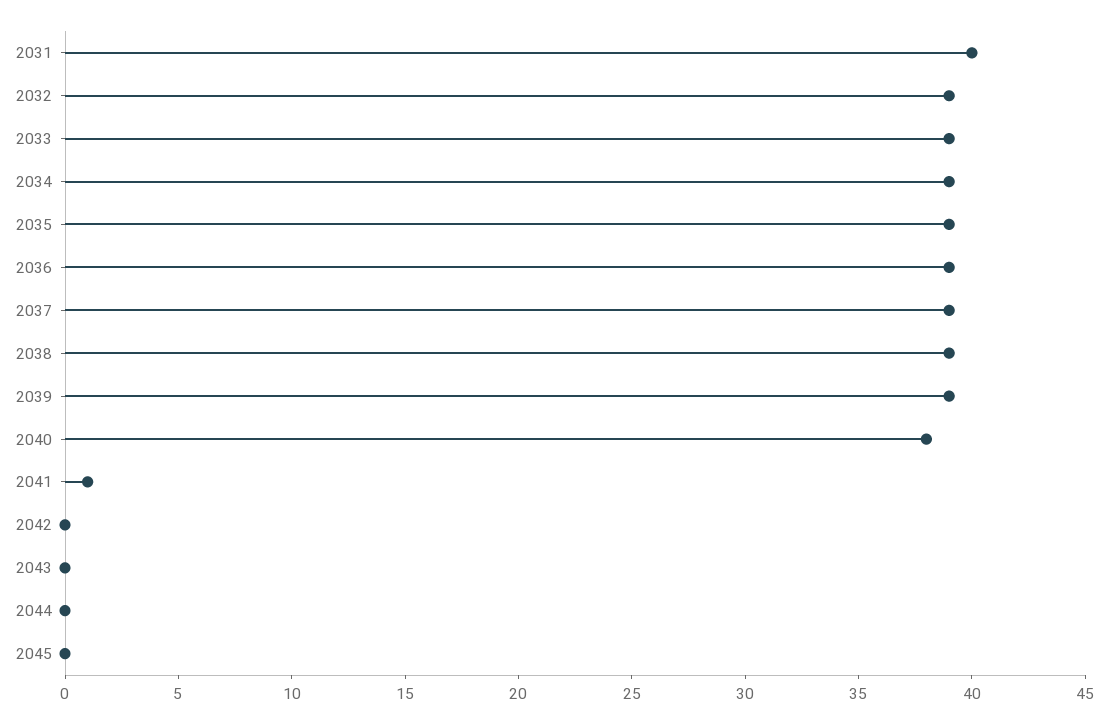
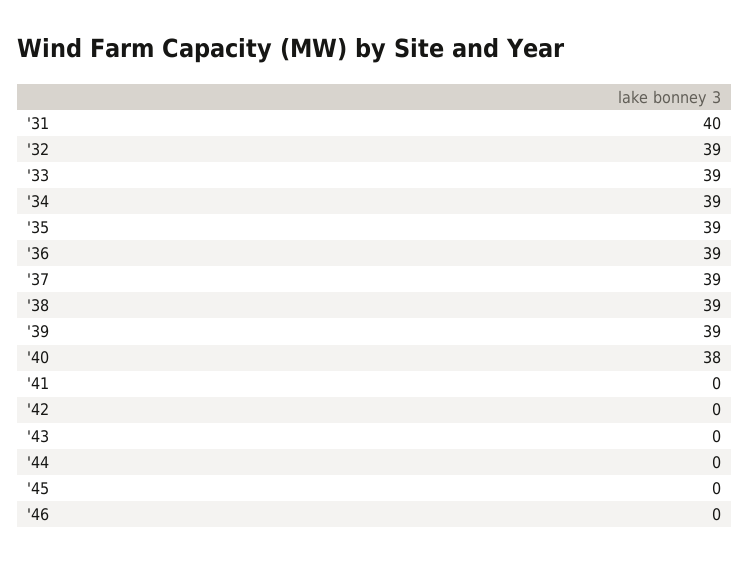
2041: 1 -> 0
'46: none -> 0

